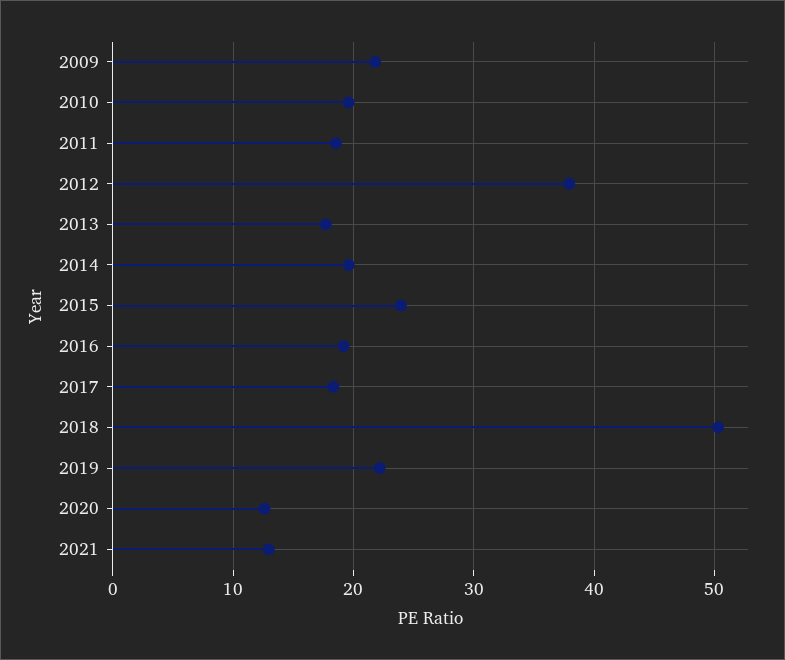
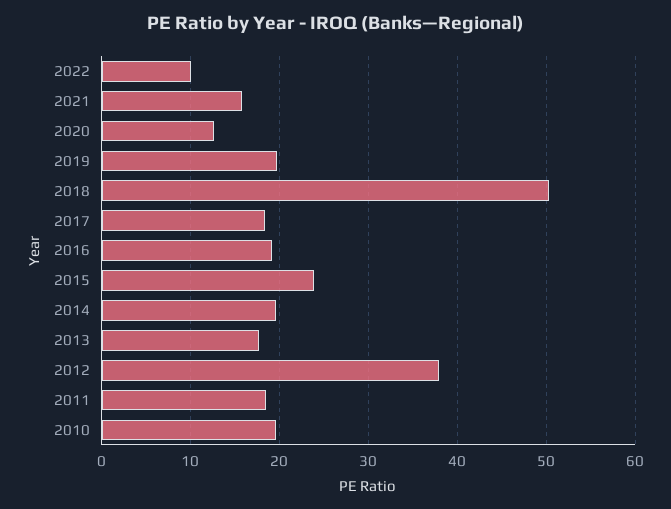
2009: 22 -> none
2019: 22 -> 20
2021: 13 -> 16
2022: none -> 10

